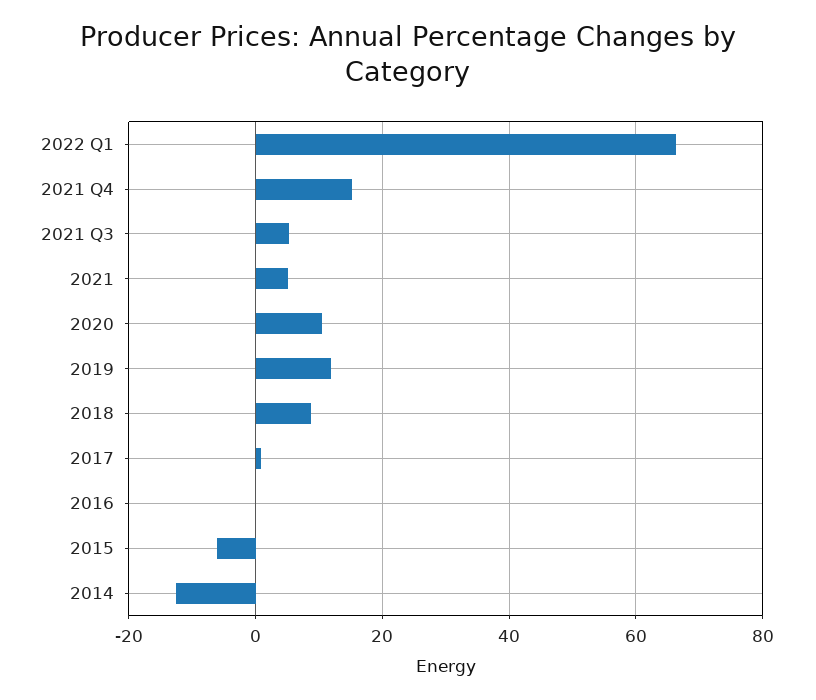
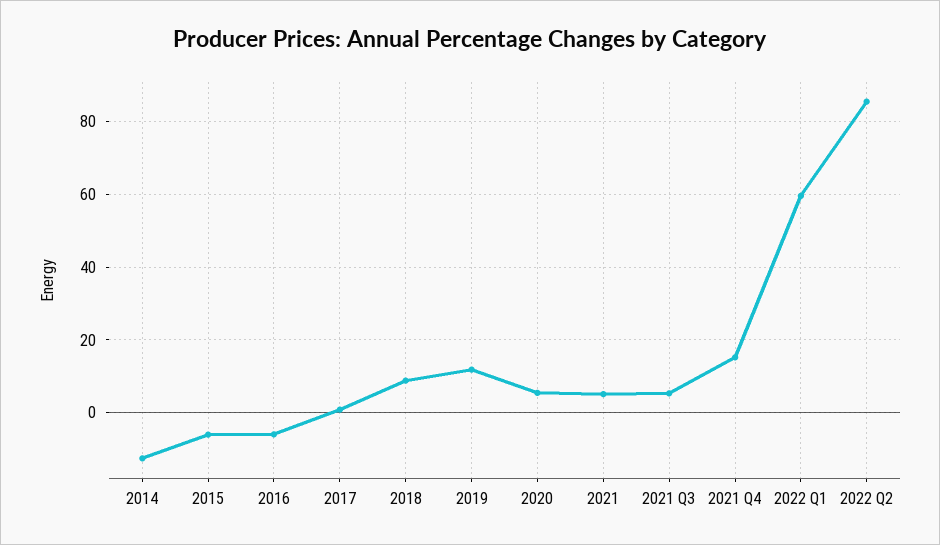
2022 Q1: 66 -> 60
2020: 10 -> 6
2016: 0 -> -6
2022 Q2: none -> 86

